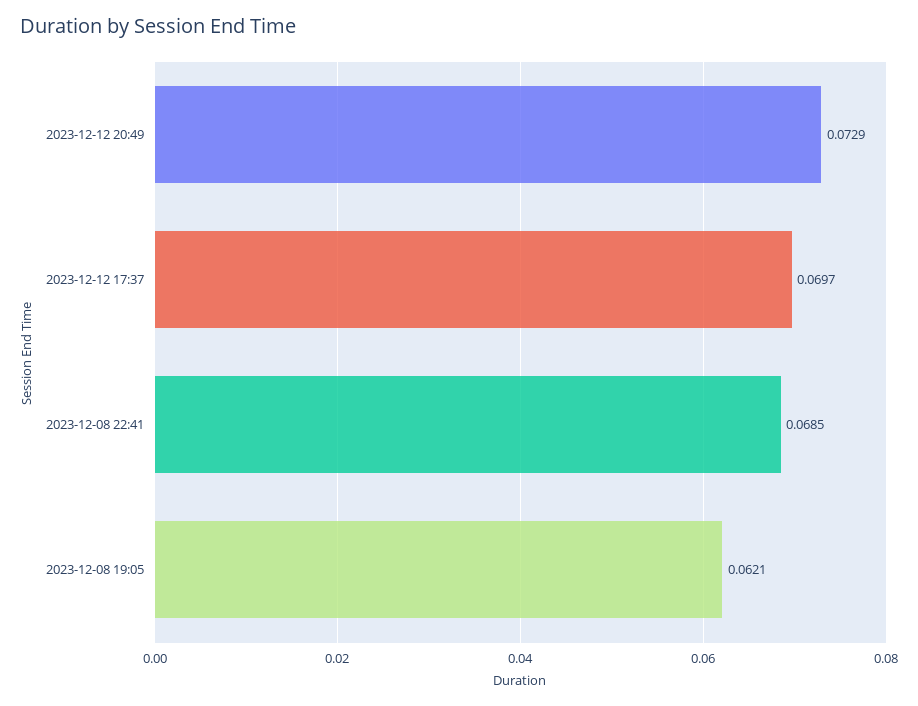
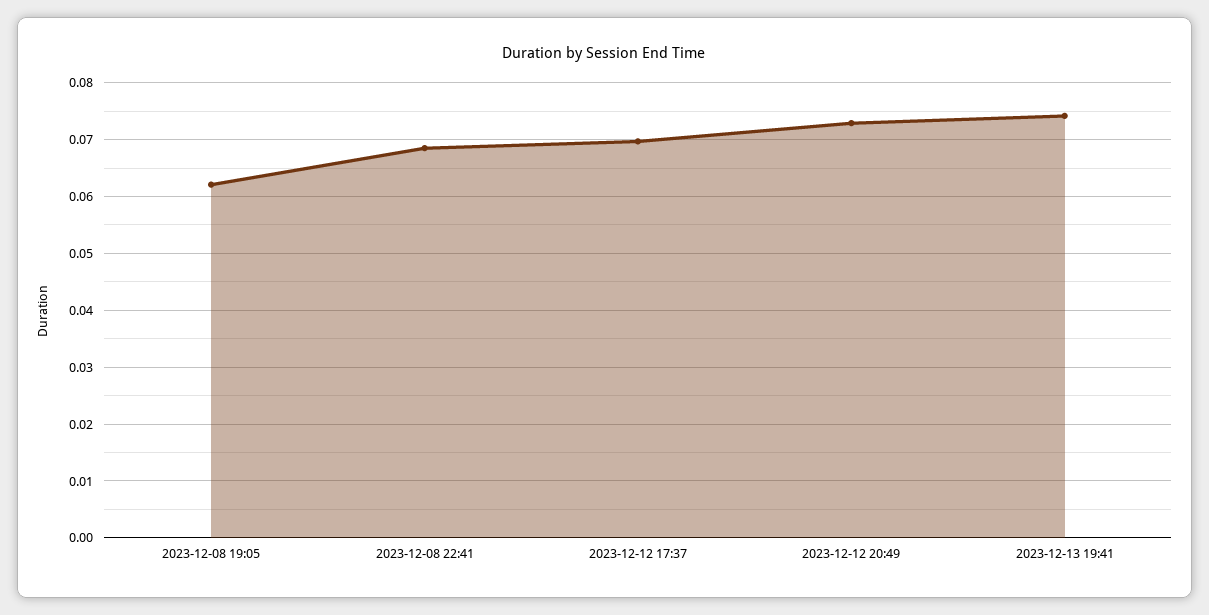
2023-12-13 19:41: none -> 0.074

